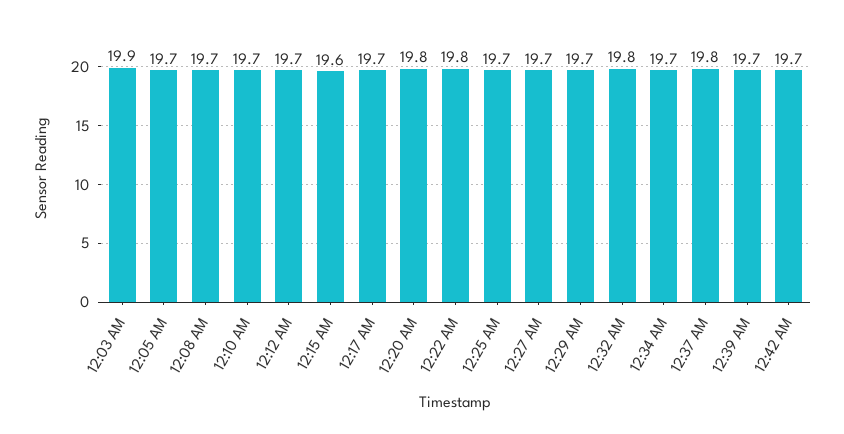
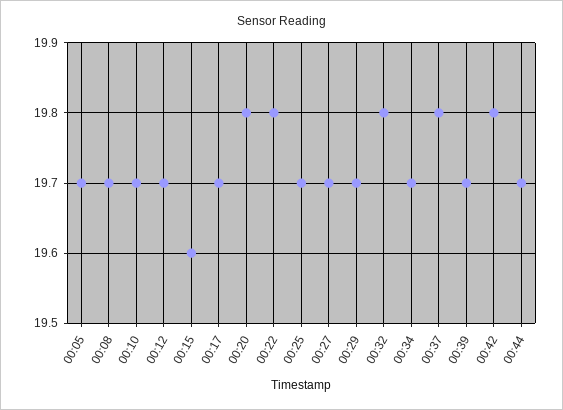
12:03 AM: 19.9 -> none
12:42 AM: 19.7 -> 19.8
00:44: none -> 19.7

